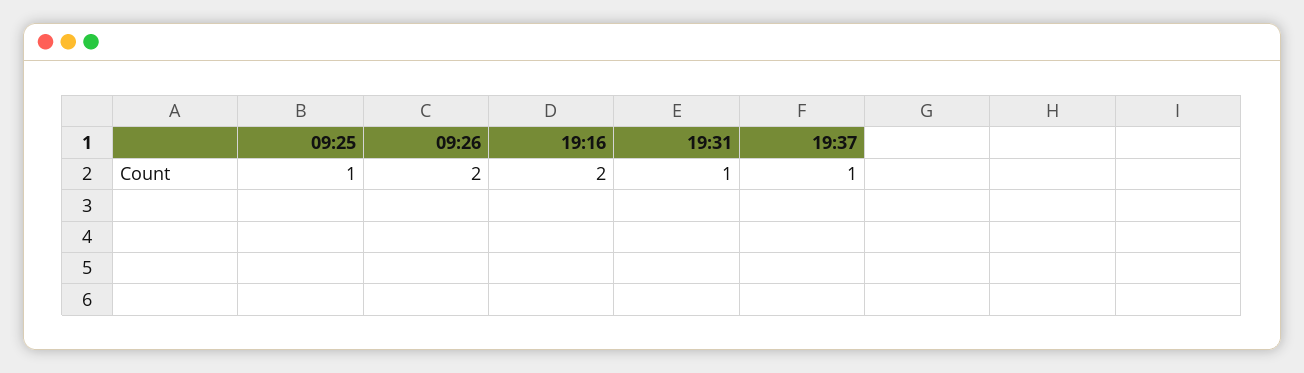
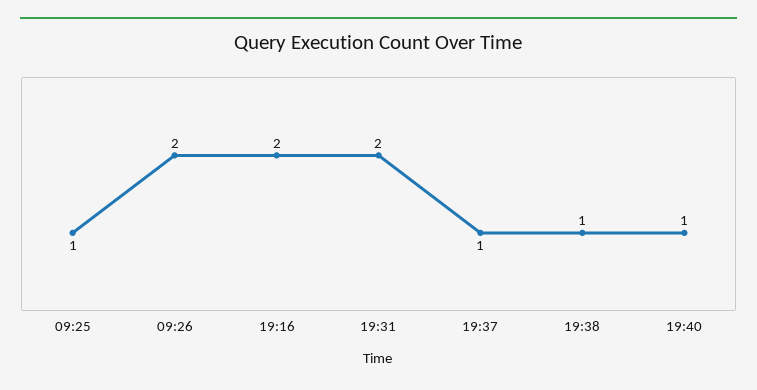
19:31: 1 -> 2
19:38: none -> 1
19:40: none -> 1

